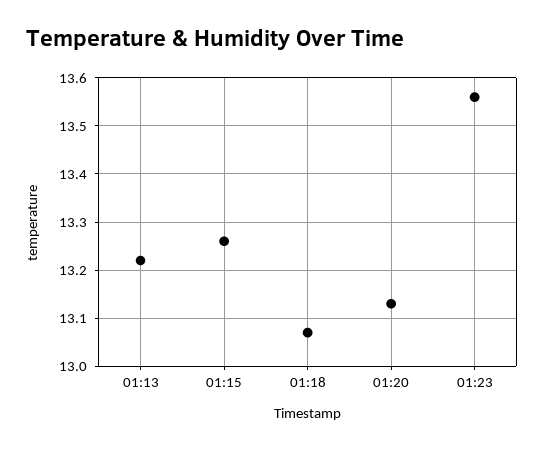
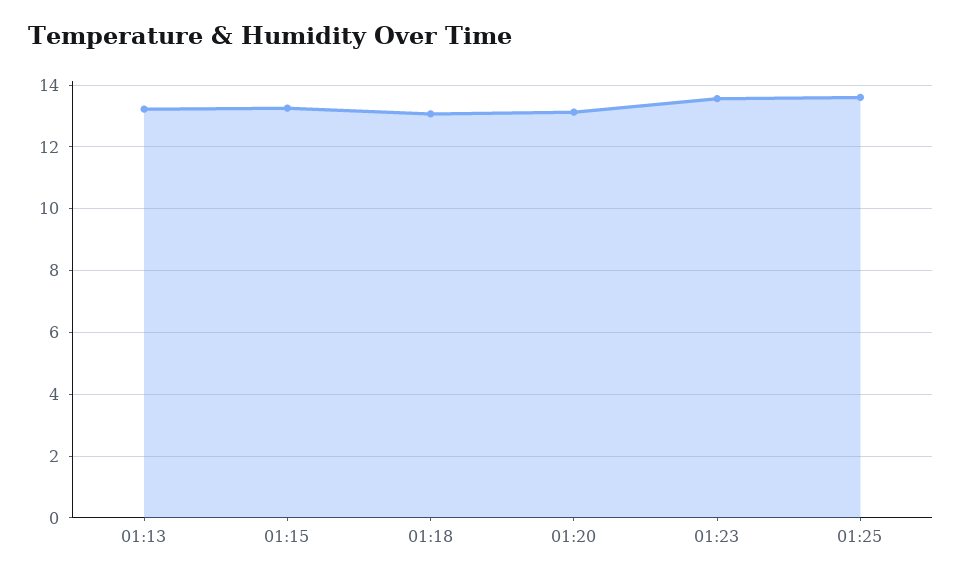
01:25: none -> 13.6

